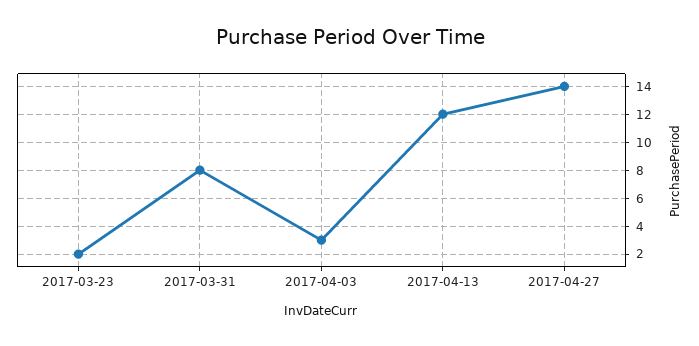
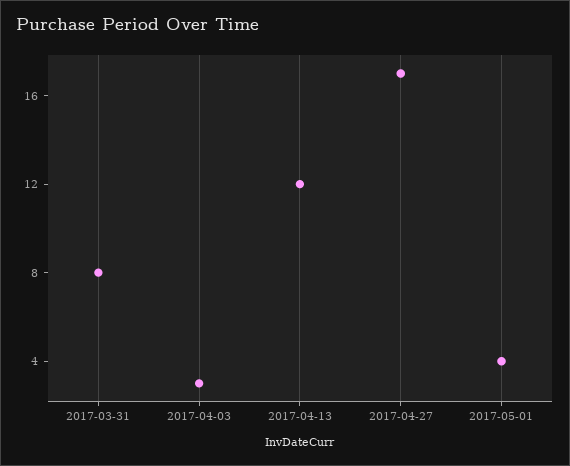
2017-03-23: 2 -> none
2017-04-27: 14 -> 17
2017-05-01: none -> 4

